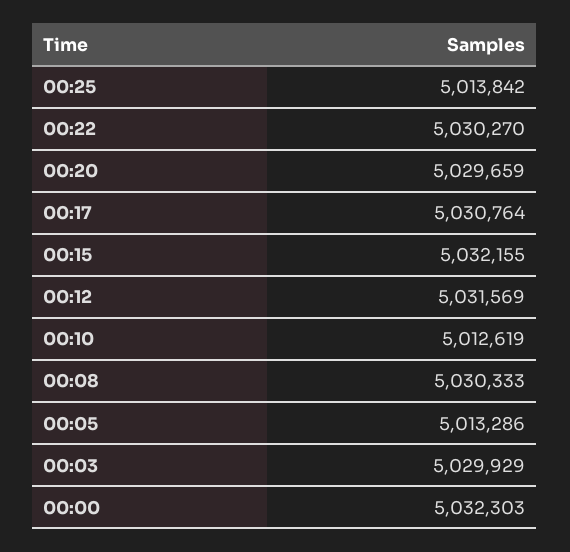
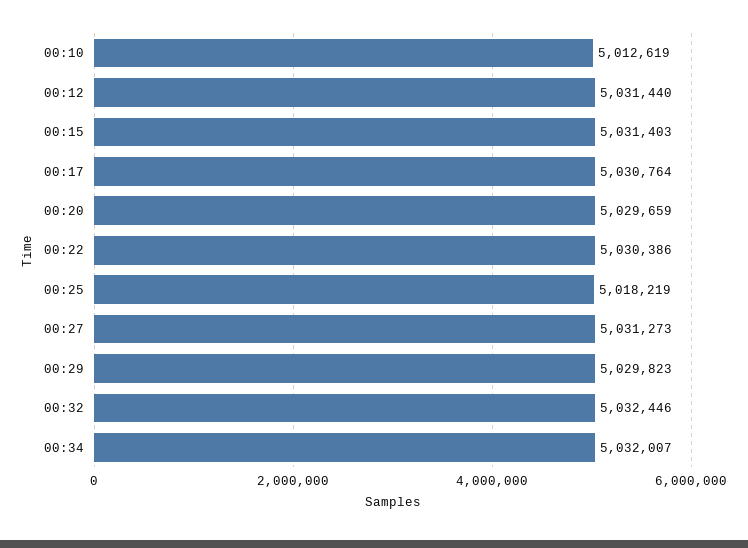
00:25: 5013842 -> 5018219
00:22: 5030270 -> 5030386
00:15: 5032155 -> 5031403
00:12: 5031569 -> 5031440
00:08: 5030333 -> none
00:05: 5013286 -> none
00:03: 5029929 -> none
00:00: 5032303 -> none
00:27: none -> 5031273
00:29: none -> 5029823
00:32: none -> 5032446
00:34: none -> 5032007

